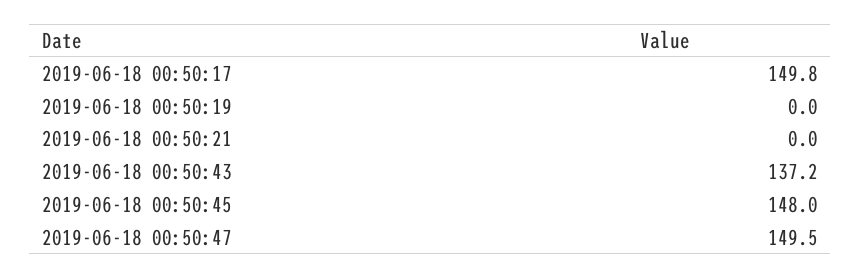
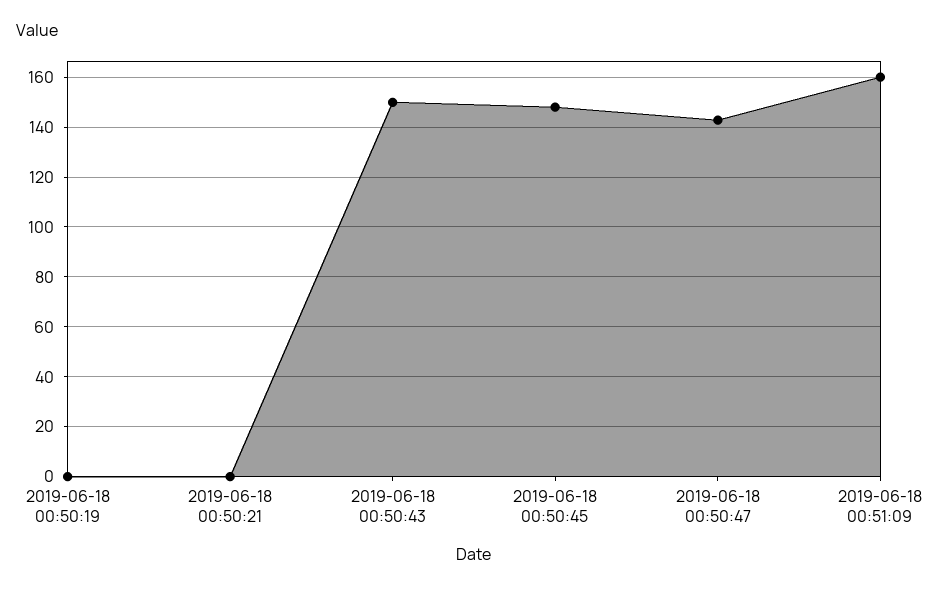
2019-06-18 00:50:17: 149.8 -> none
2019-06-18 00:50:43: 137.2 -> 150
2019-06-18 00:50:47: 149.5 -> 142.5
2019-06-18 00:51:09: none -> 160

